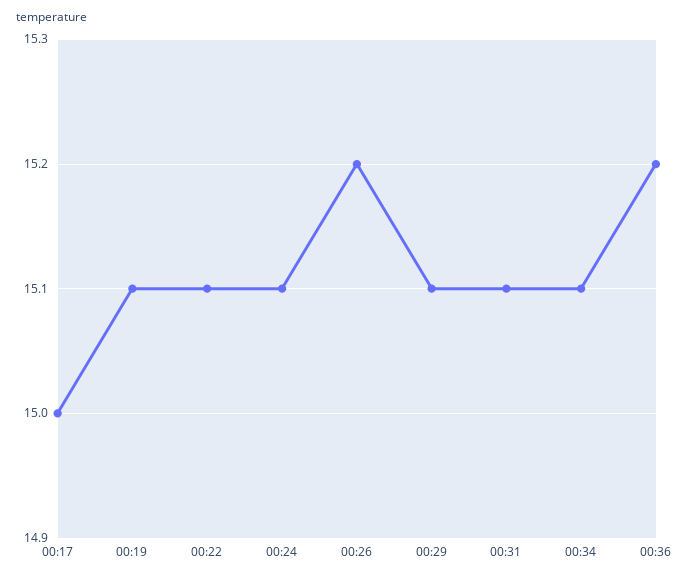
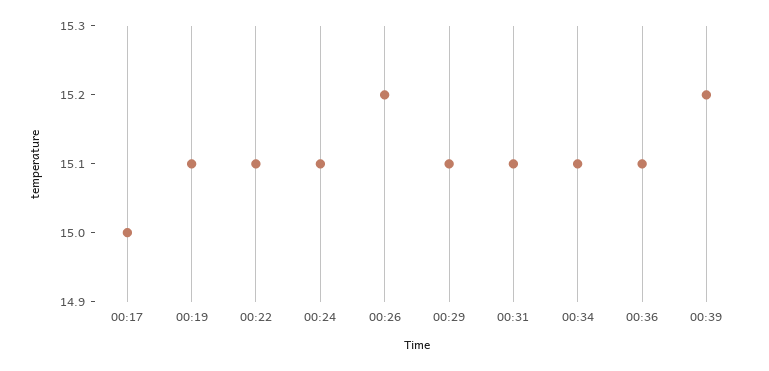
00:36: 15.2 -> 15.1
00:39: none -> 15.2

